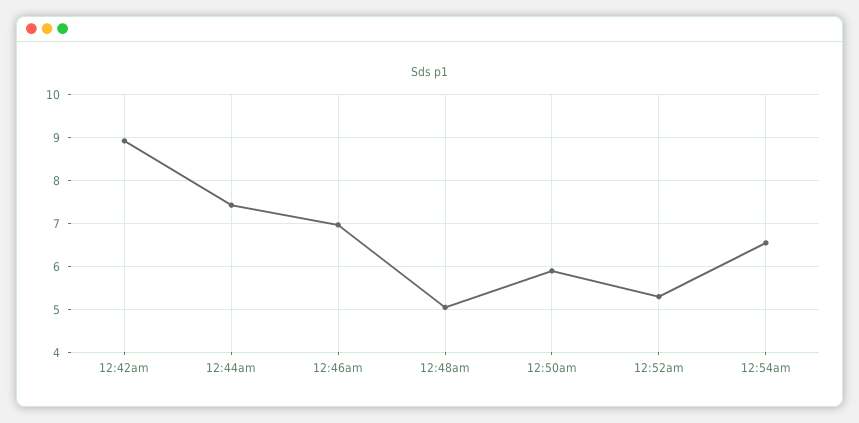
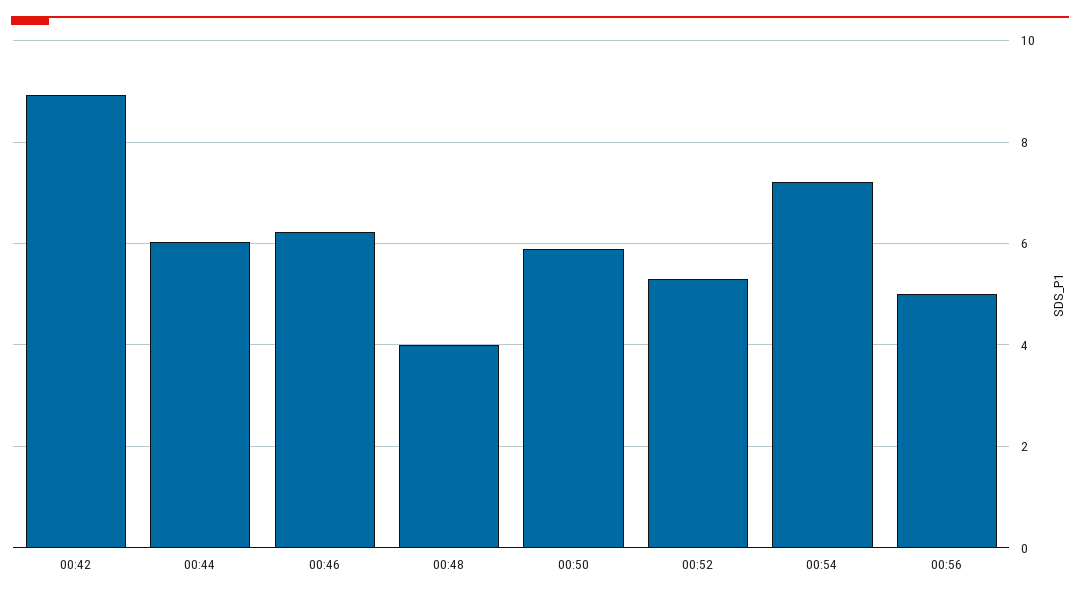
12:44am: 7.4 -> 6
12:46am: 7 -> 6.2
12:48am: 5 -> 4
12:54am: 6.6 -> 7.2
00:56: none -> 5

